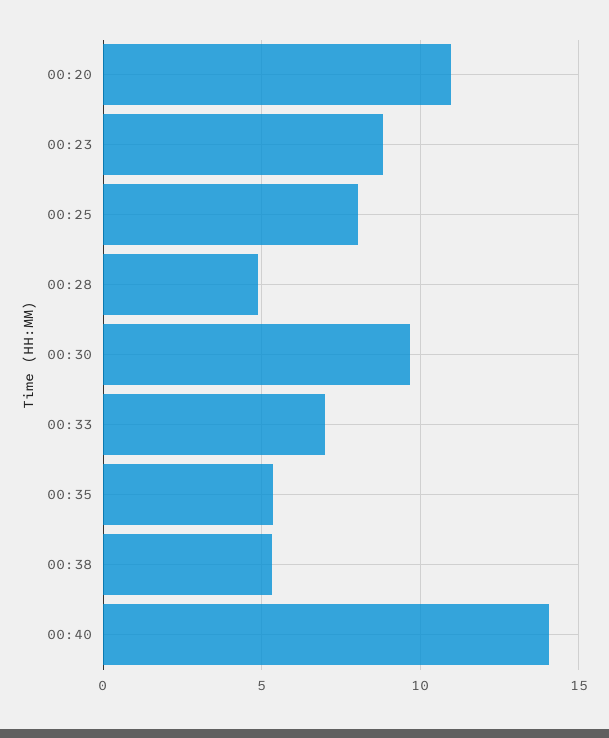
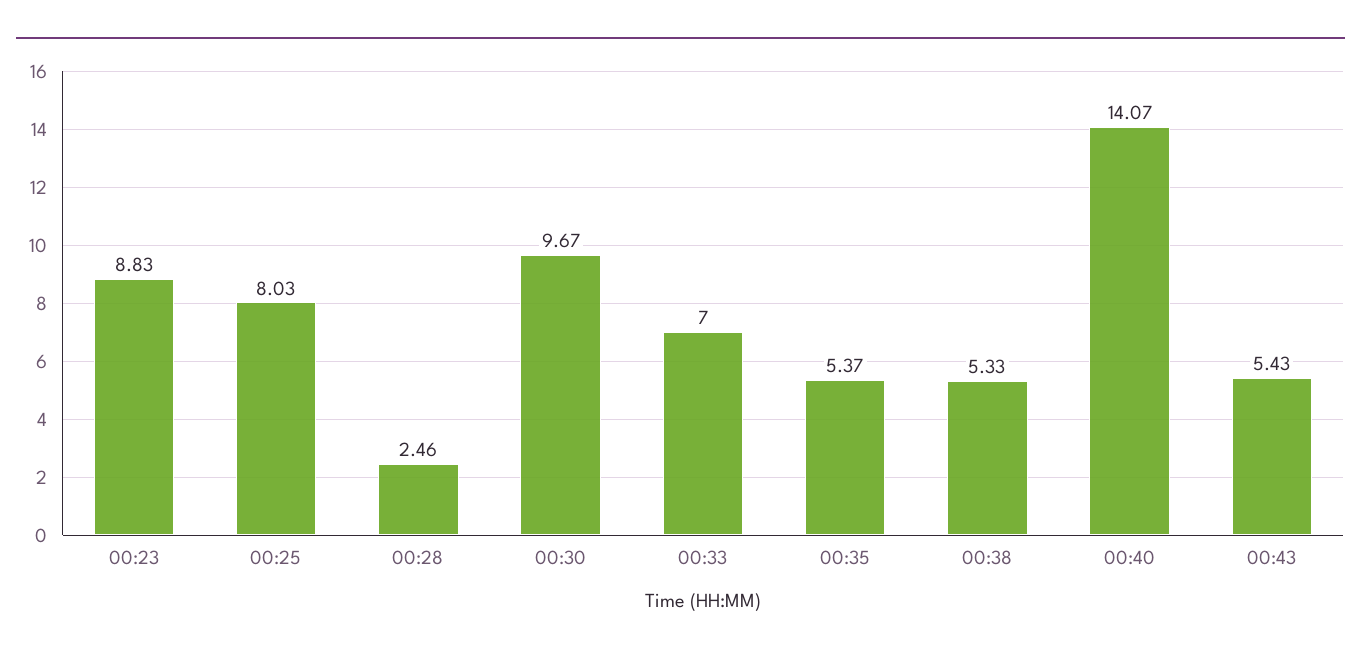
00:20: 11 -> none
00:28: 5 -> 2.46
00:43: none -> 5.43

